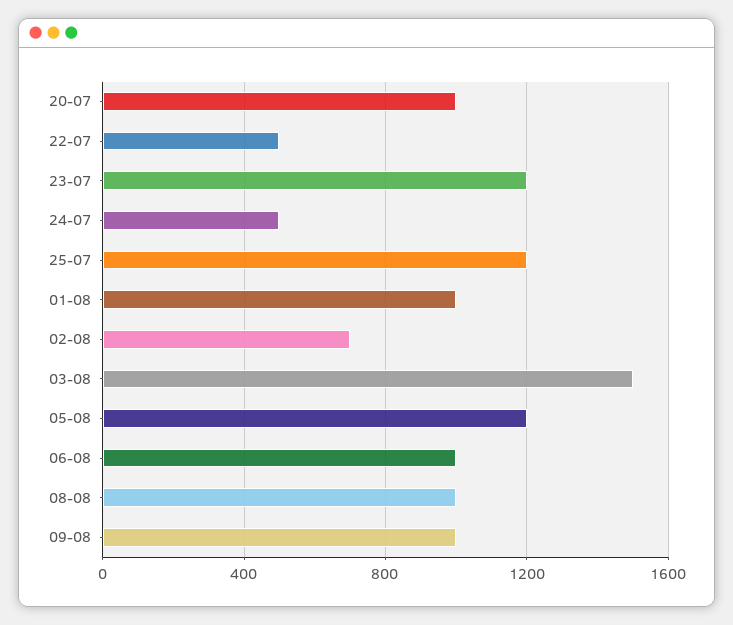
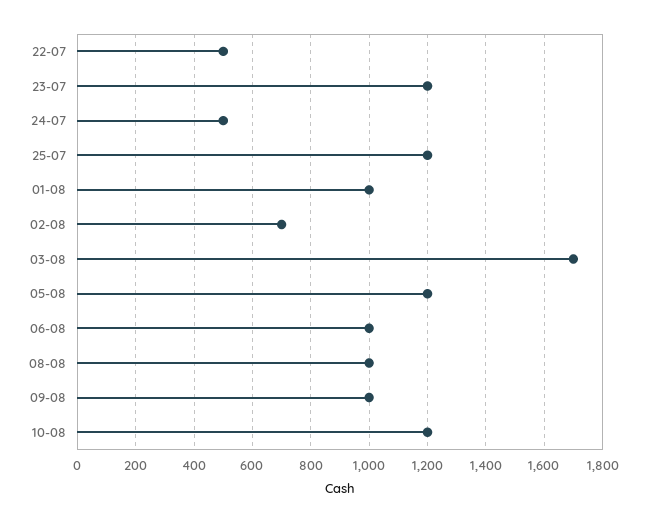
20-07: 1000 -> none
03-08: 1500 -> 1700
10-08: none -> 1200

